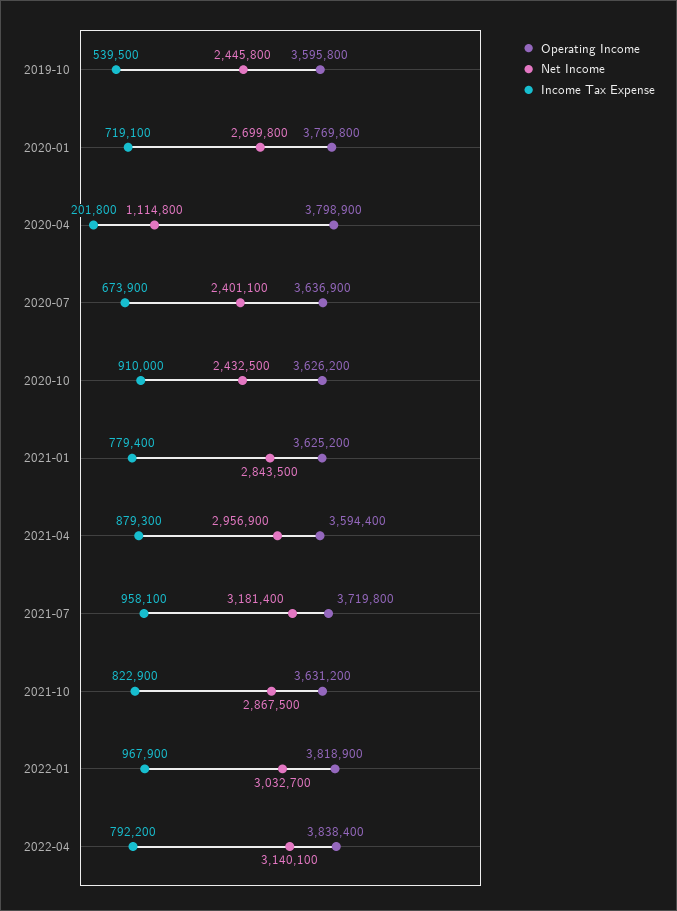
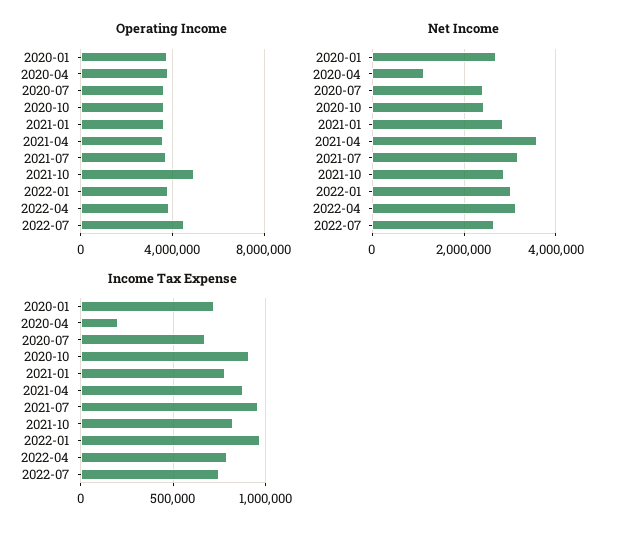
Operating Income, 2019-10: 3595800 -> none
Net Income, 2019-10: 2445800 -> none
Income Tax Expense, 2019-10: 539500 -> none
Net Income, 2021-04: 2956900 -> 3600000
Operating Income, 2021-10: 3631200 -> 5000000
Operating Income, 2022-07: none -> 4500000
Net Income, 2022-07: none -> 2600000
Income Tax Expense, 2022-07: none -> 750000

